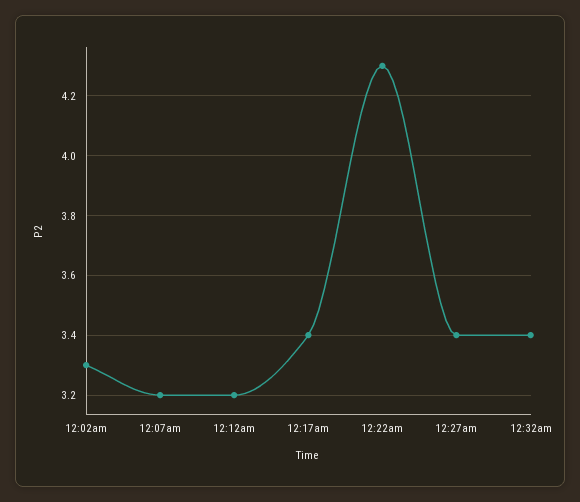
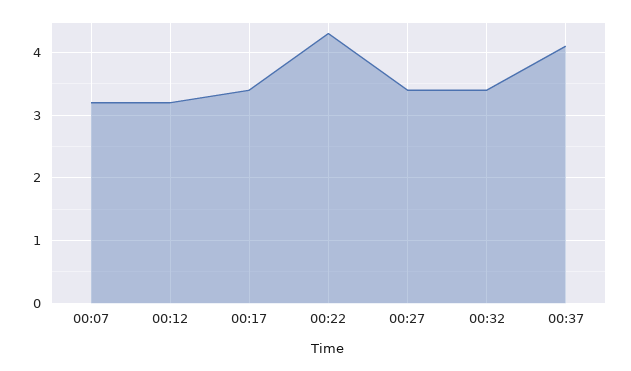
12:02am: 3.3 -> none
00:37: none -> 4.1

